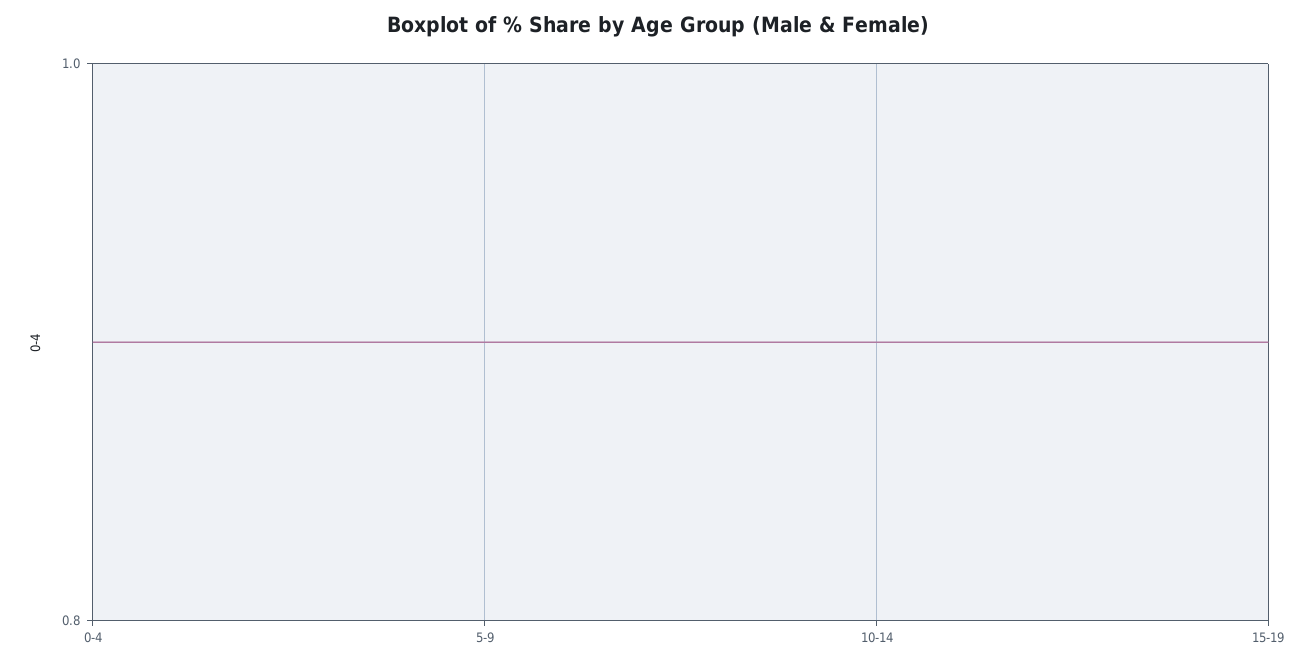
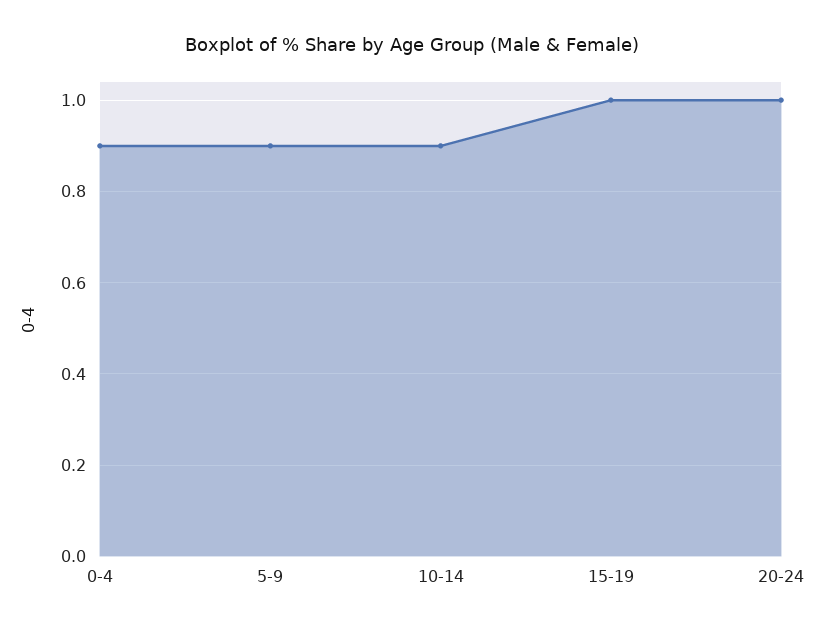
15-19: 0.9 -> 1
20-24: none -> 1

